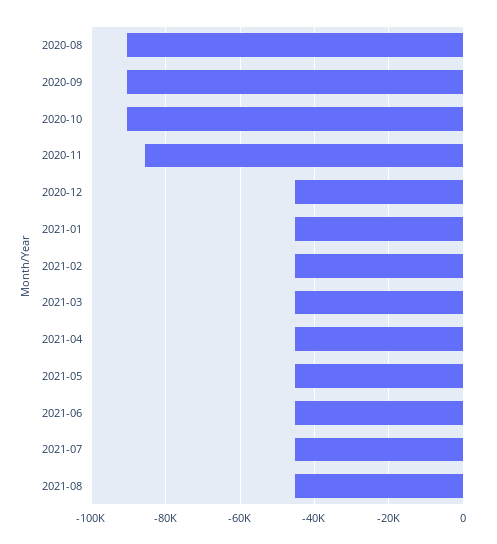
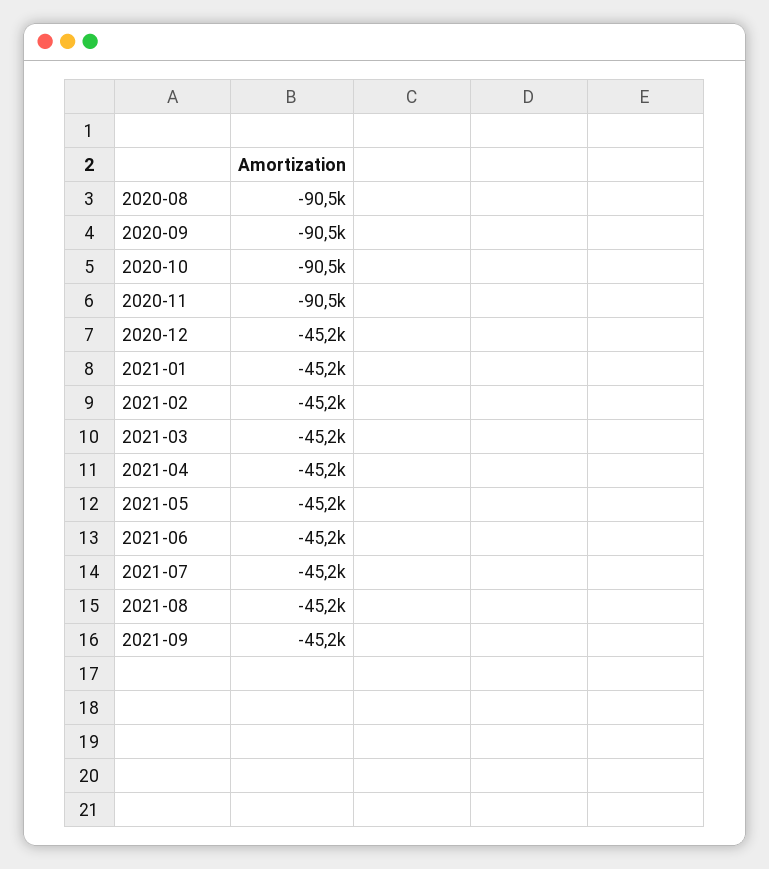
2020-11: -86000 -> -90500
2021-09: none -> -45200

